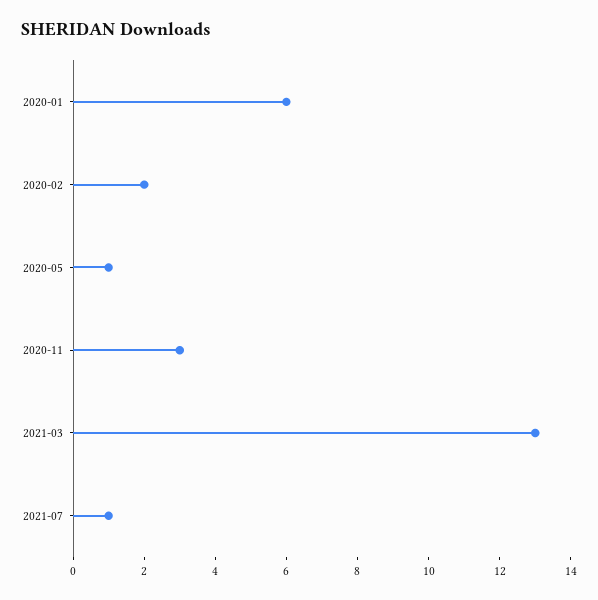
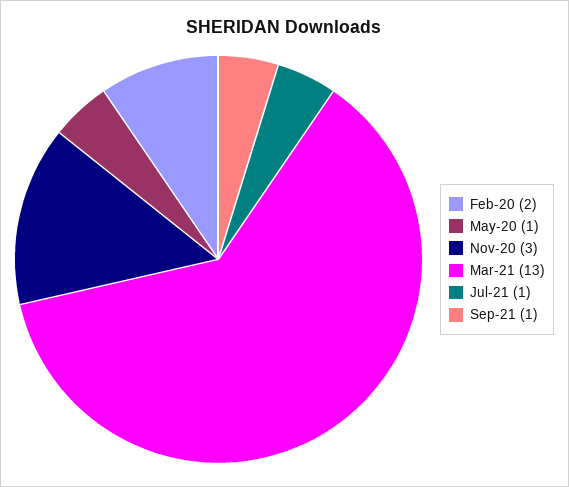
2020-01: 6 -> none
Sep-21: none -> 1

